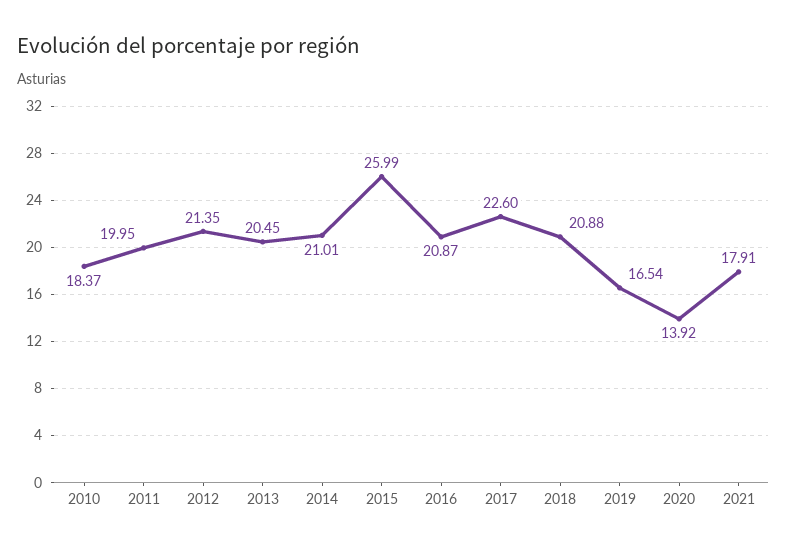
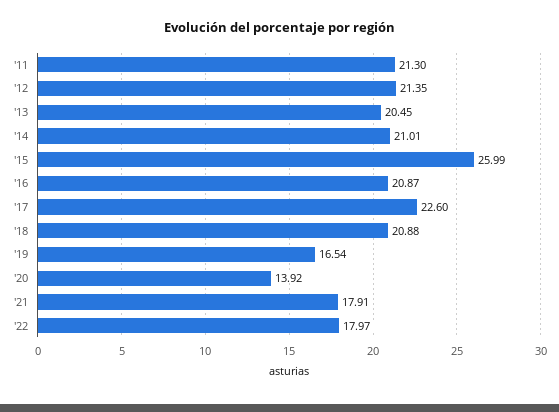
2010: 18.37 -> none
2011: 19.95 -> 21.3
'22: none -> 17.97

